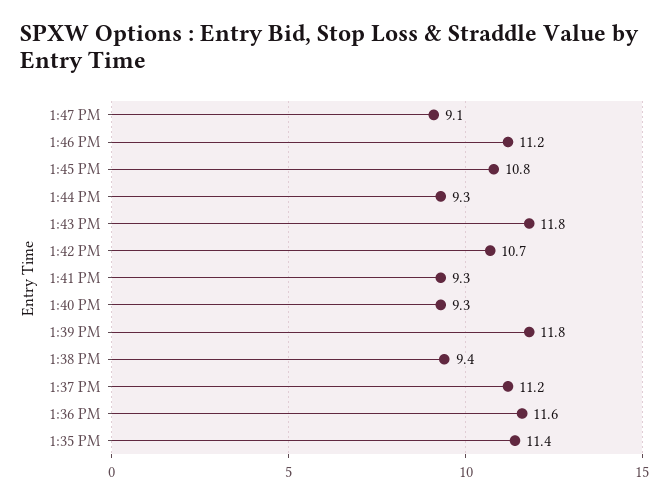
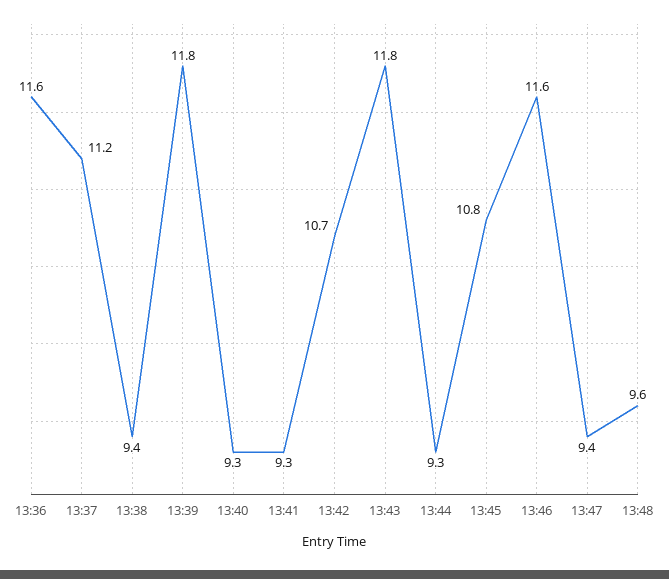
1:47 PM: 9.1 -> 9.4
1:46 PM: 11.2 -> 11.6
1:35 PM: 11.4 -> none
13:48: none -> 9.6

